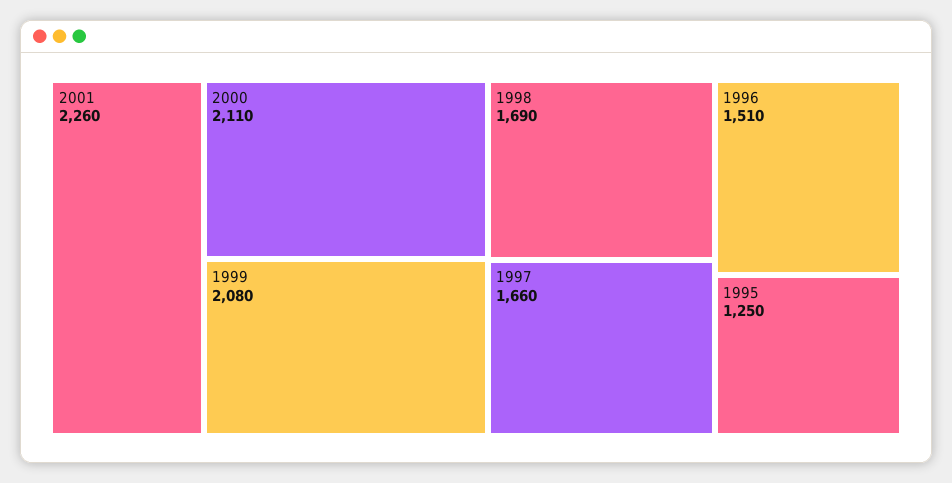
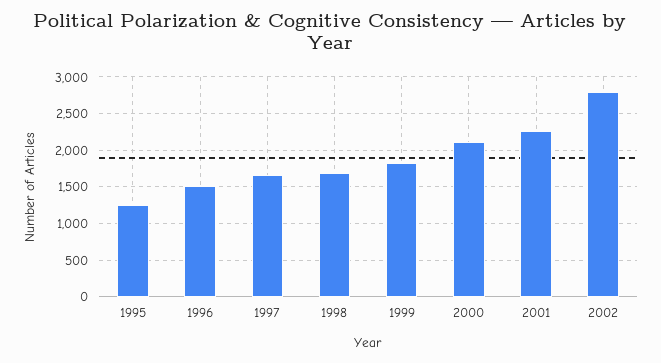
1999: 2080 -> 1800
2002: none -> 2800

